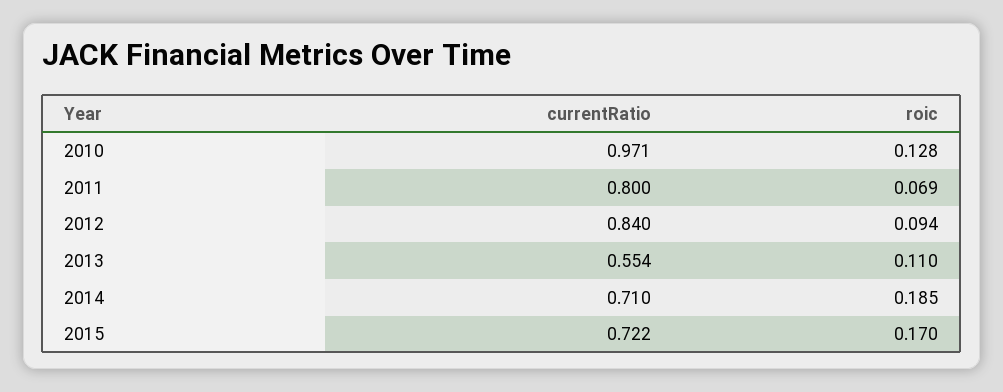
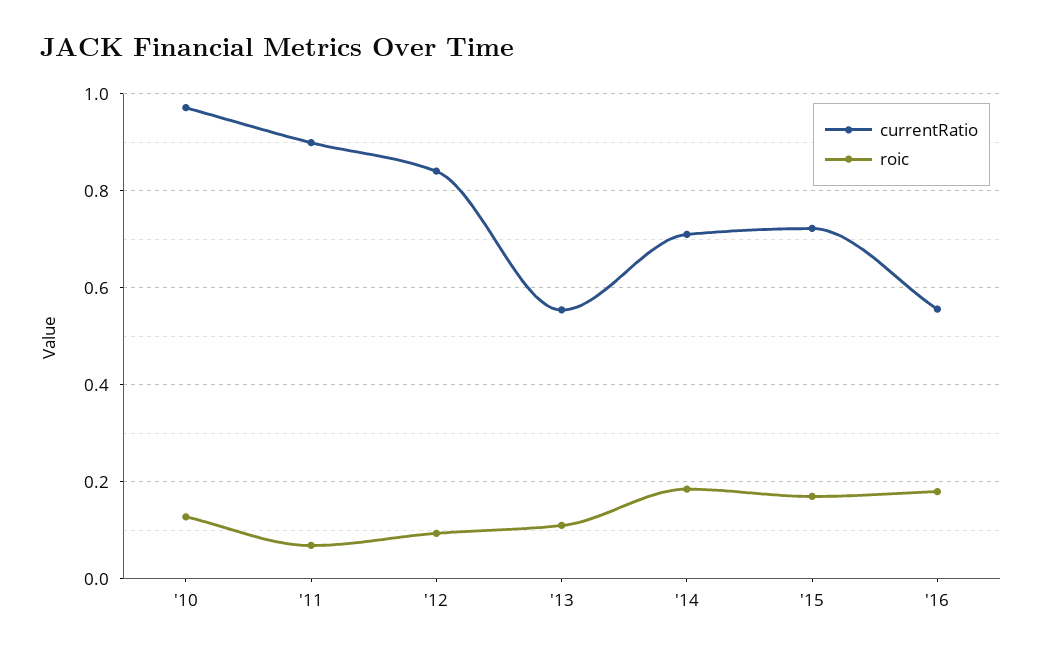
currentRatio, 2011: 0.8 -> 0.9
currentRatio, '16: none -> 0.56
roic, '16: none -> 0.18

